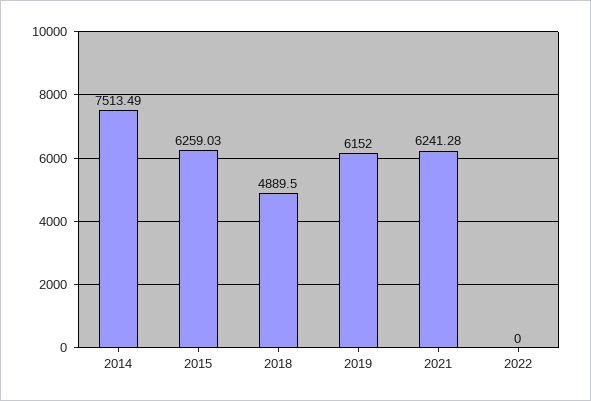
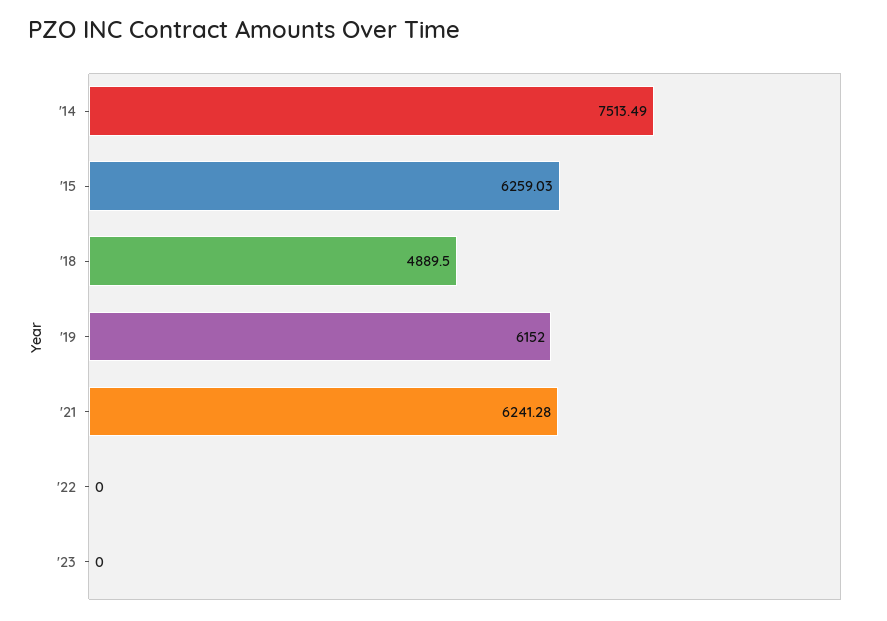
'23: none -> 0

